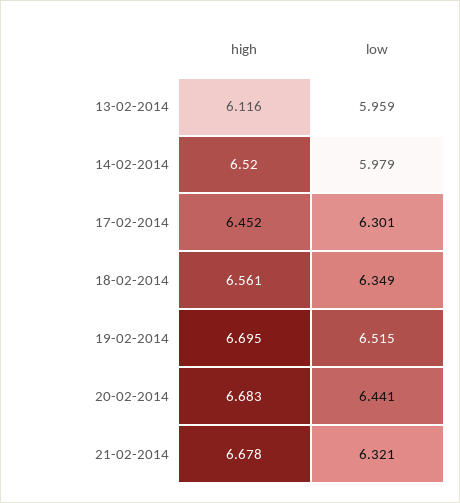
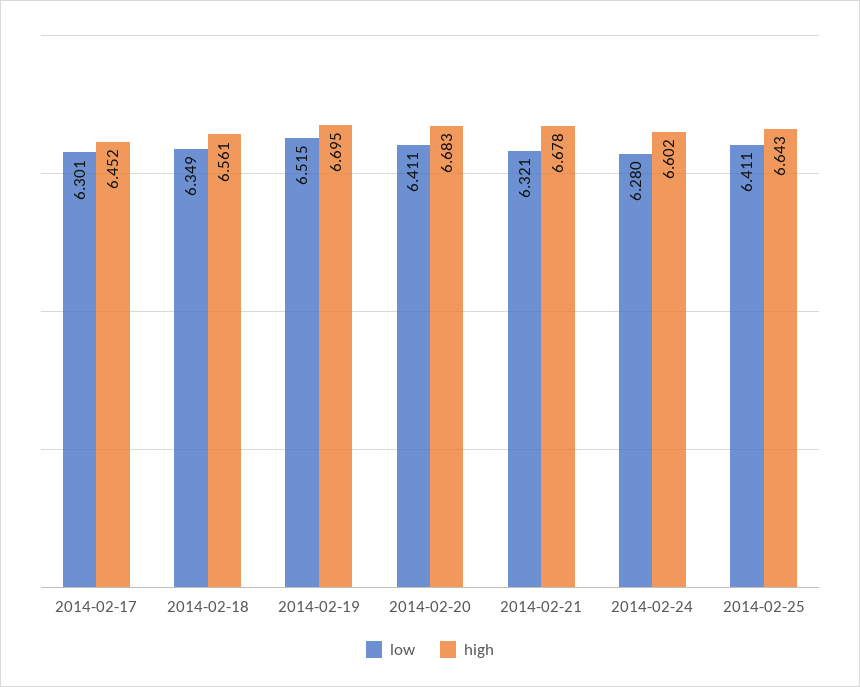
high, 13-02-2014: 6.116 -> none
low, 13-02-2014: 5.959 -> none
high, 14-02-2014: 6.52 -> none
low, 14-02-2014: 5.979 -> none
low, 20-02-2014: 6.441 -> 6.411
low, 2014-02-24: none -> 6.28
high, 2014-02-24: none -> 6.602
low, 2014-02-25: none -> 6.411
high, 2014-02-25: none -> 6.643

